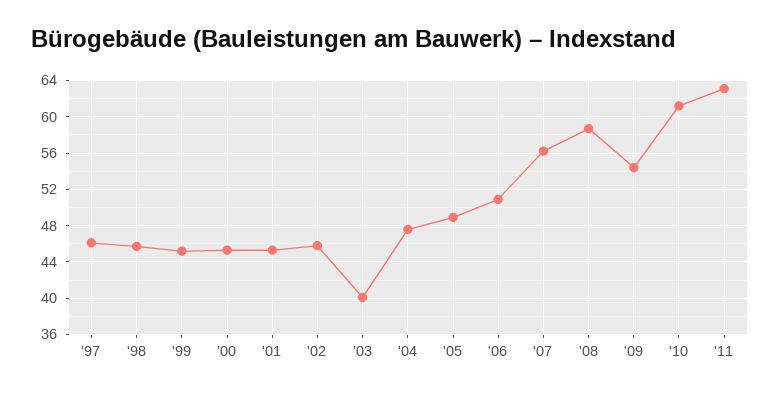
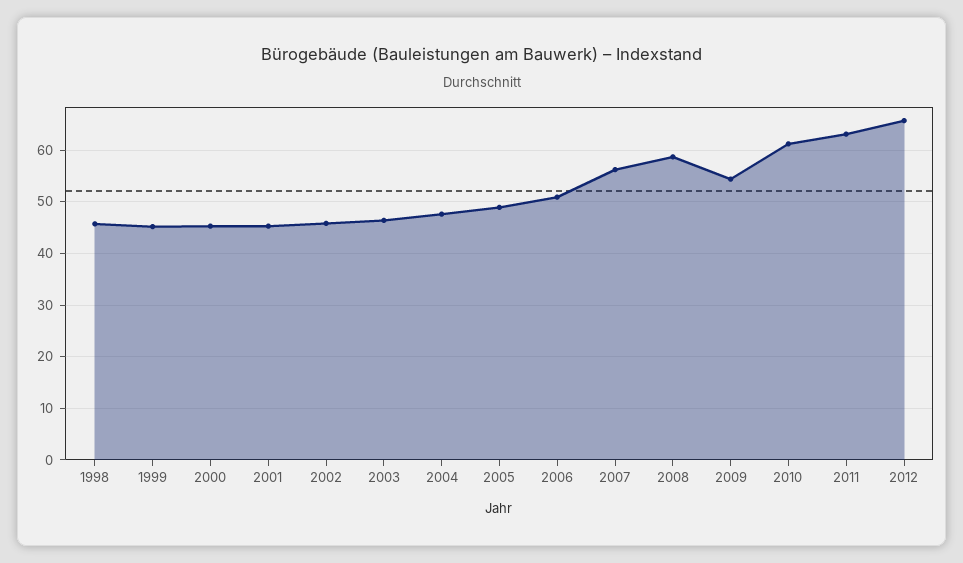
'97: 46 -> none
'03: 40 -> 46
2012: none -> 66

